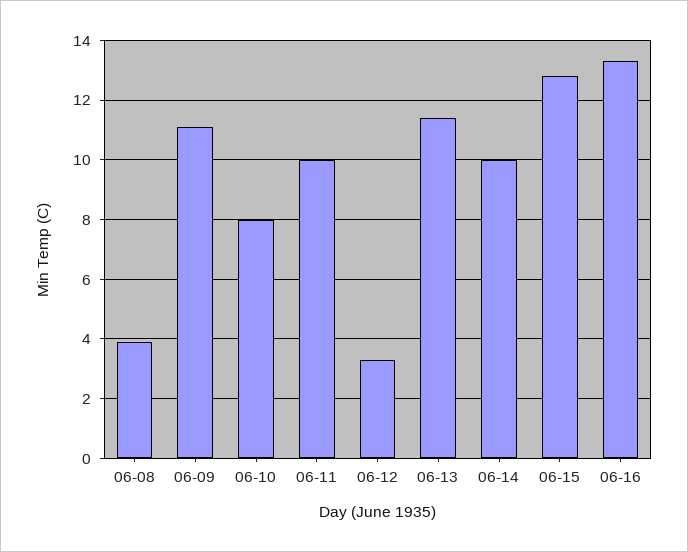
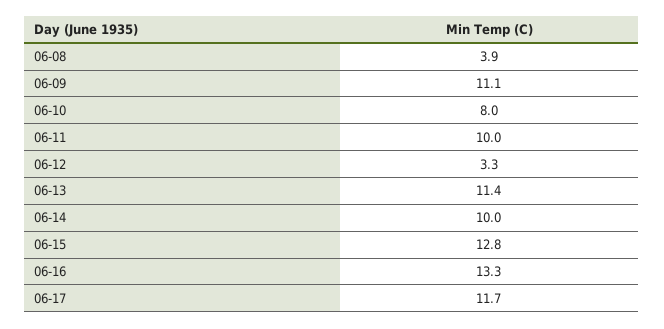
06-17: none -> 11.7

